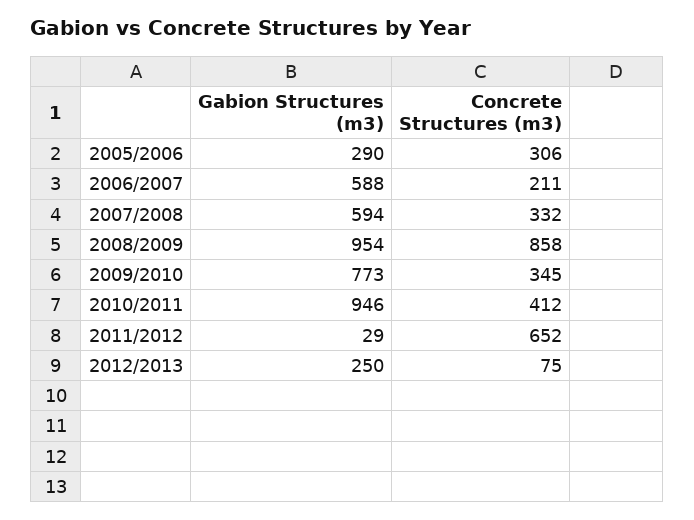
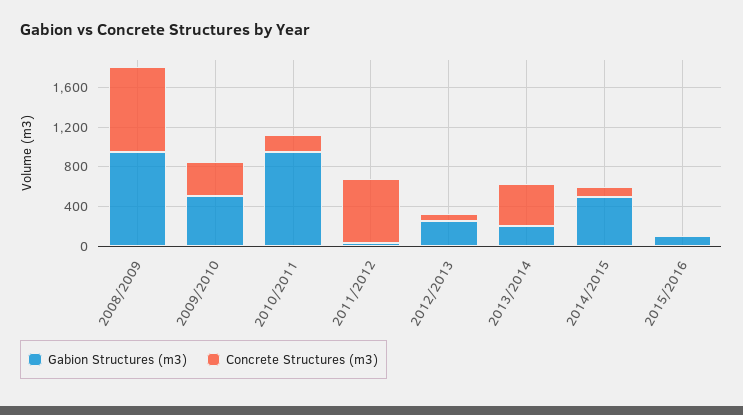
Gabion Structures (m3), 2005/2006: 290 -> none
Concrete Structures (m3), 2005/2006: 306 -> none
Gabion Structures (m3), 2006/2007: 588 -> none
Concrete Structures (m3), 2006/2007: 211 -> none
Gabion Structures (m3), 2007/2008: 594 -> none
Concrete Structures (m3), 2007/2008: 332 -> none
Gabion Structures (m3), 2009/2010: 773 -> 500
Concrete Structures (m3), 2010/2011: 412 -> 200
Gabion Structures (m3), 2013/2014: none -> 200
Concrete Structures (m3), 2013/2014: none -> 400
Gabion Structures (m3), 2014/2015: none -> 500
Concrete Structures (m3), 2014/2015: none -> 100
Gabion Structures (m3), 2015/2016: none -> 100
Concrete Structures (m3), 2015/2016: none -> 0

